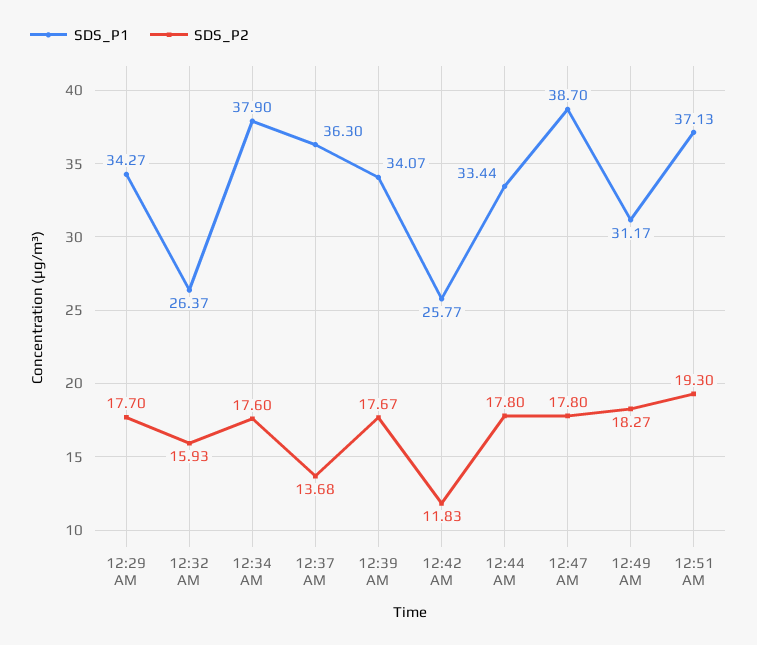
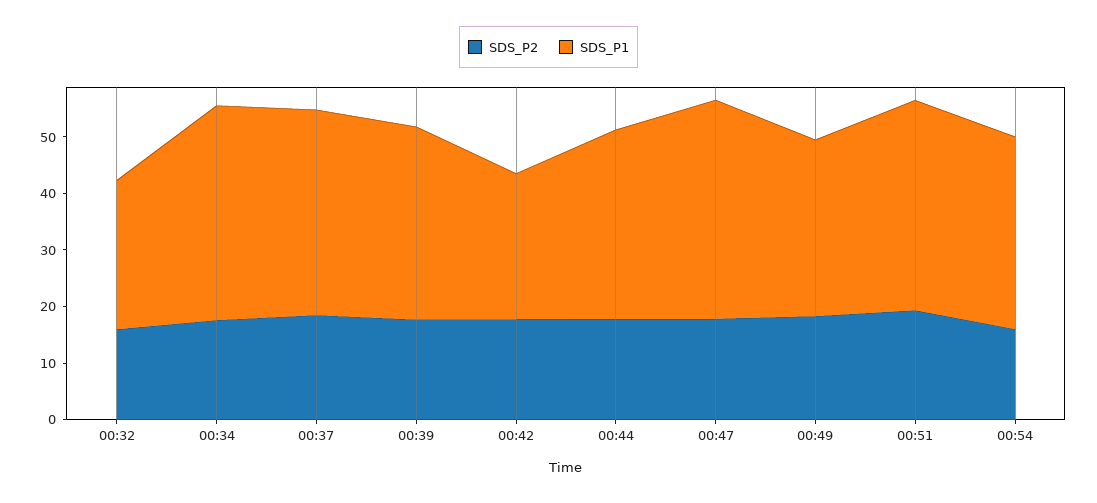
SDS_P1, 12:29 AM: 34.27 -> none
SDS_P2, 12:29 AM: 17.7 -> none
SDS_P2, 12:37 AM: 13.68 -> 18
SDS_P2, 12:42 AM: 11.83 -> 18
SDS_P2, 00:54: none -> 16
SDS_P1, 00:54: none -> 34

